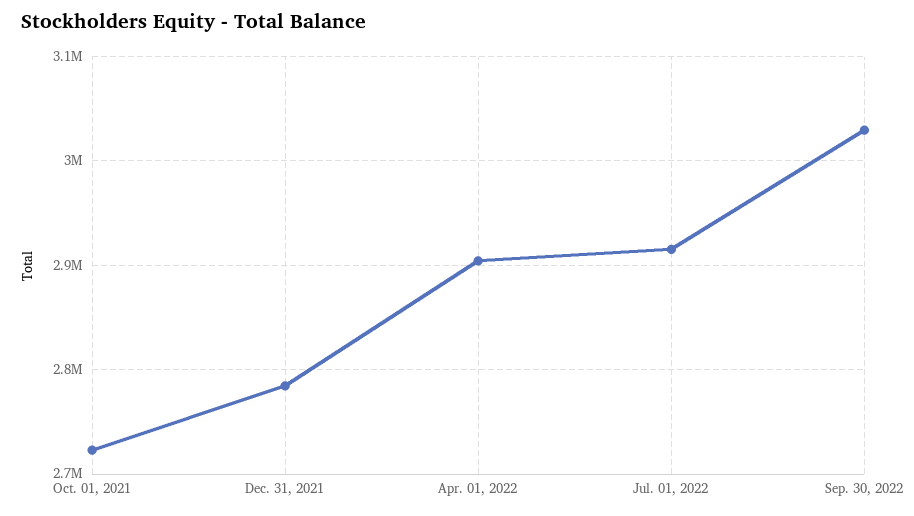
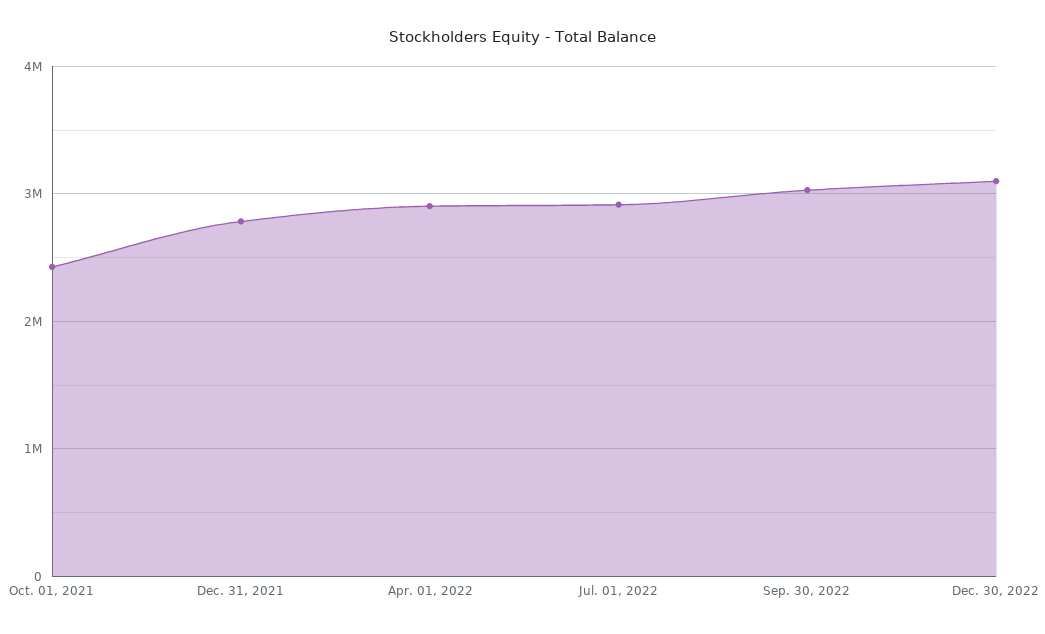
Oct. 01, 2021: 2720000 -> 2400000
Dec. 30, 2022: none -> 3100000

